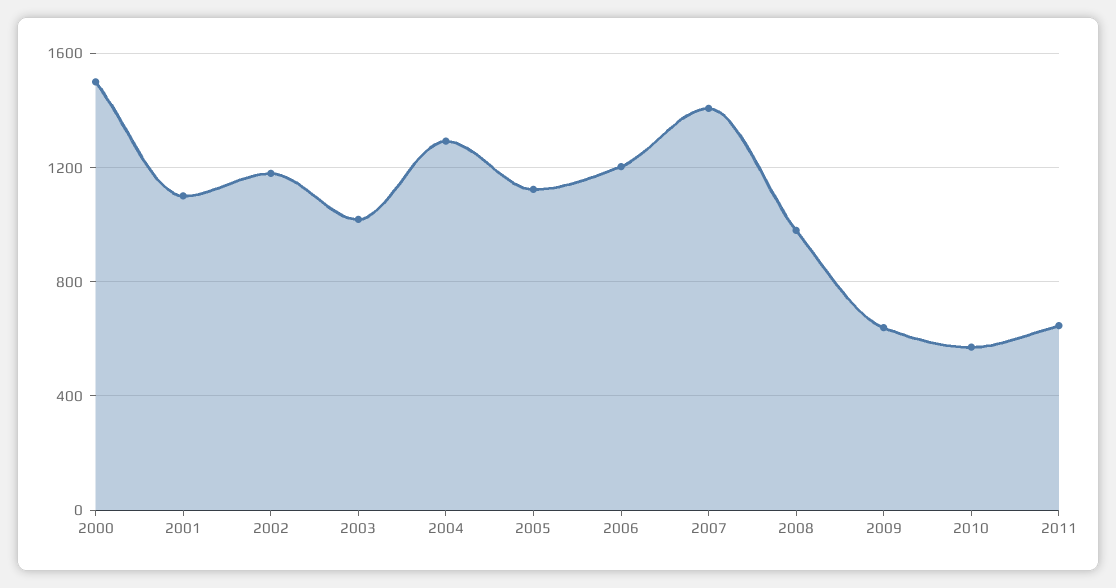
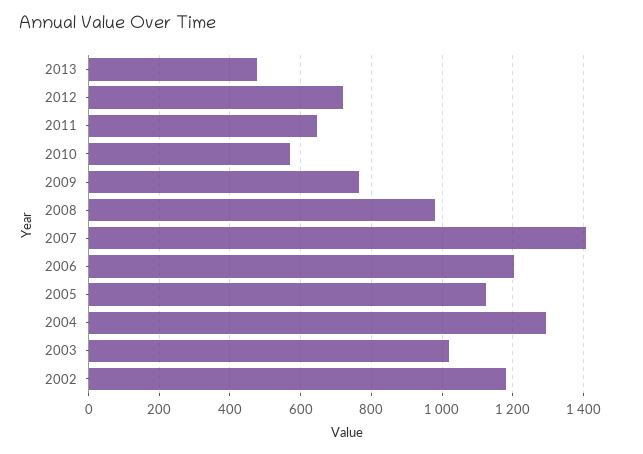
2000: 1500 -> none
2001: 1100 -> none
2009: 650 -> 760
2013: none -> 480
2012: none -> 720

